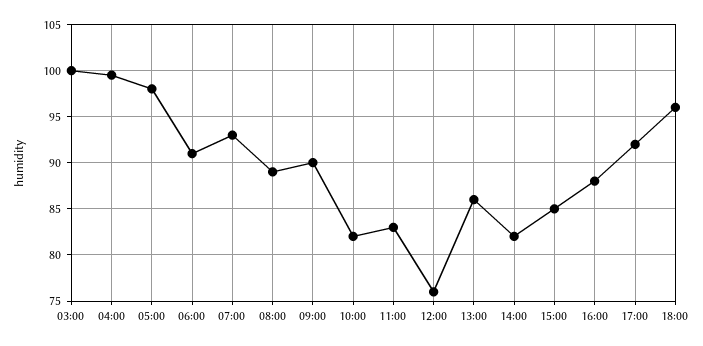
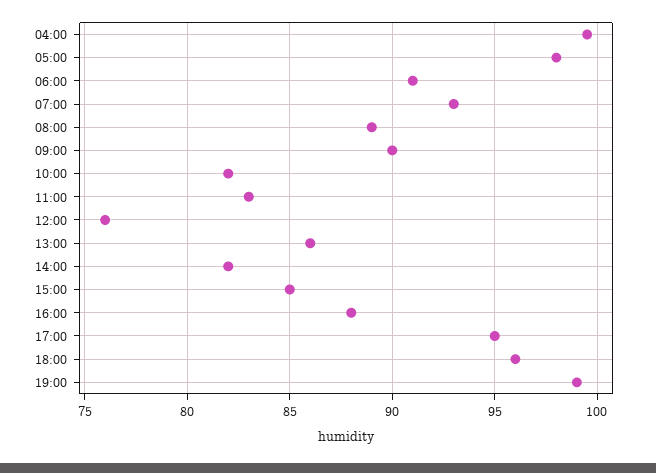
03:00: 100 -> none
17:00: 92 -> 95
19:00: none -> 99

